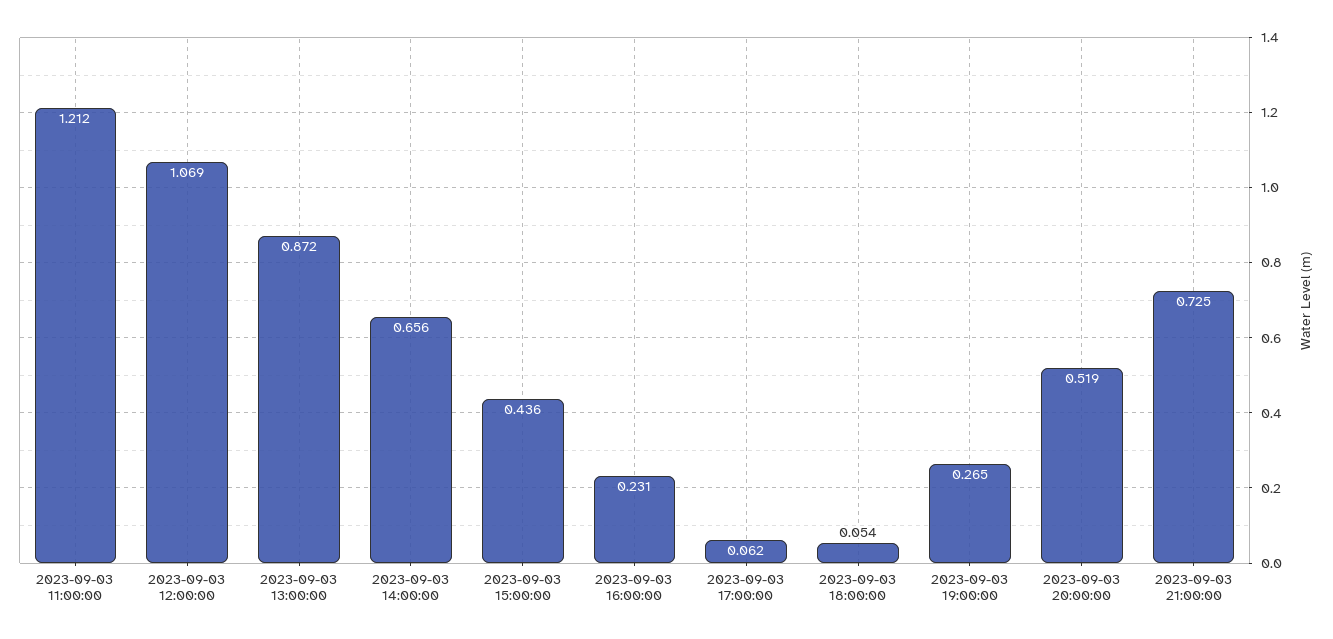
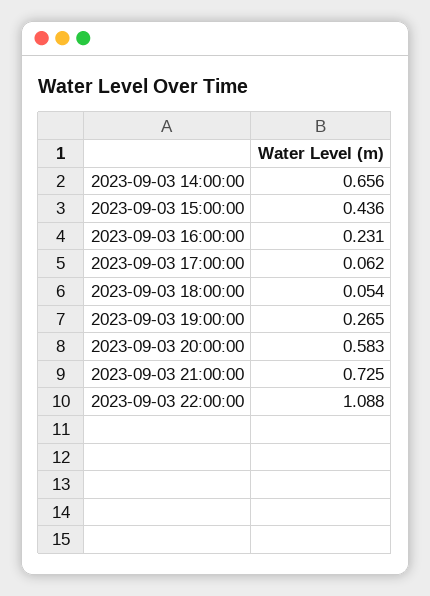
2023-09-03 11:00:00: 1.212 -> none
2023-09-03 12:00:00: 1.069 -> none
2023-09-03 13:00:00: 0.872 -> none
2023-09-03 20:00:00: 0.519 -> 0.583
2023-09-03 22:00:00: none -> 1.088

